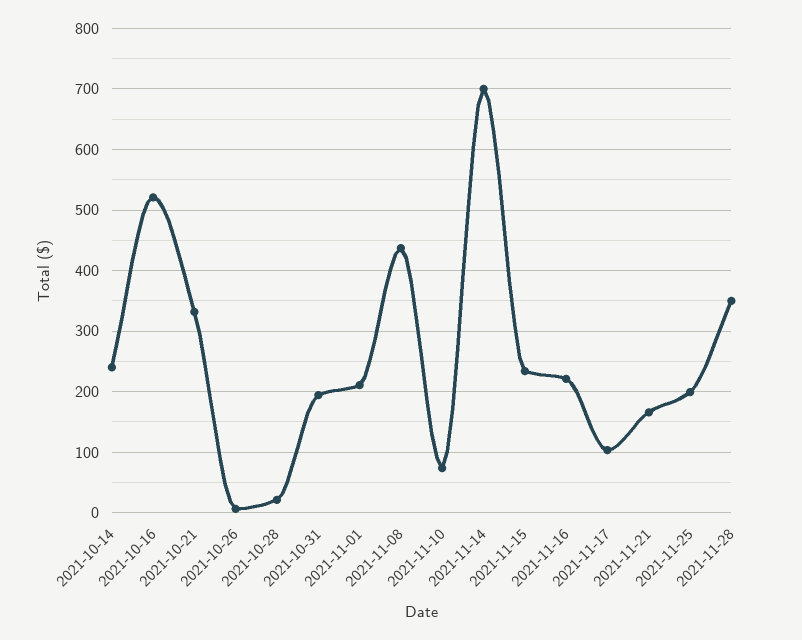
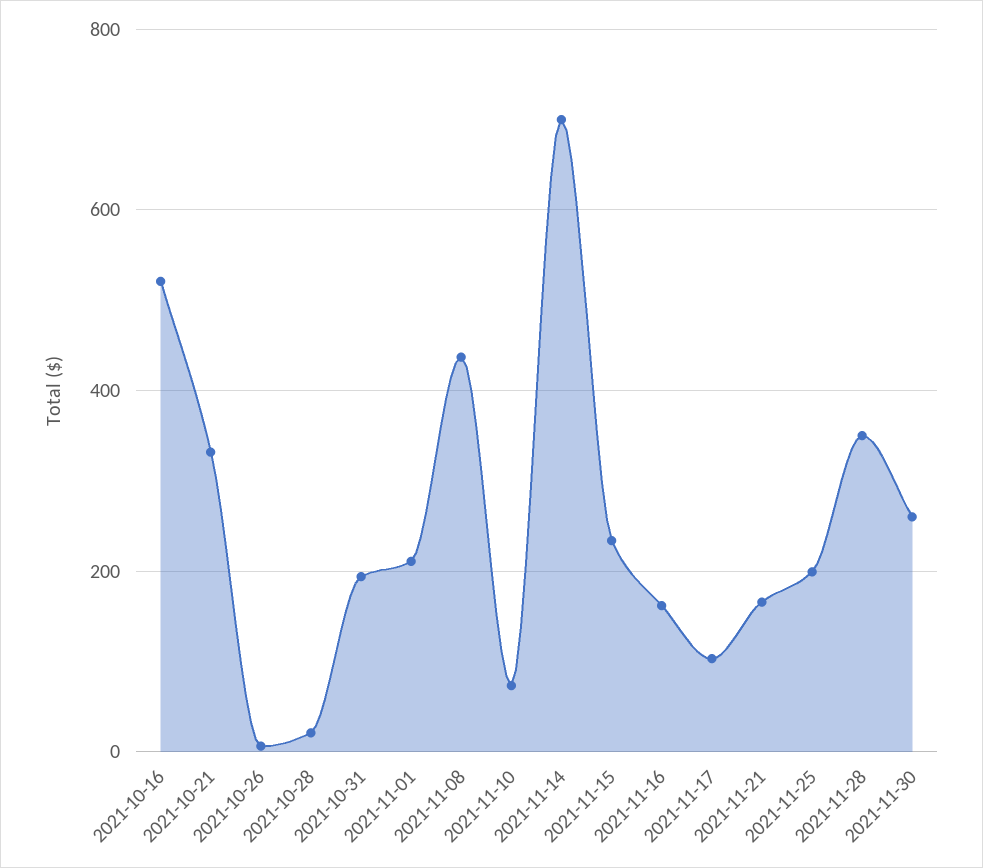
2021-10-14: 240 -> none
2021-11-16: 220 -> 160
2021-11-30: none -> 260

